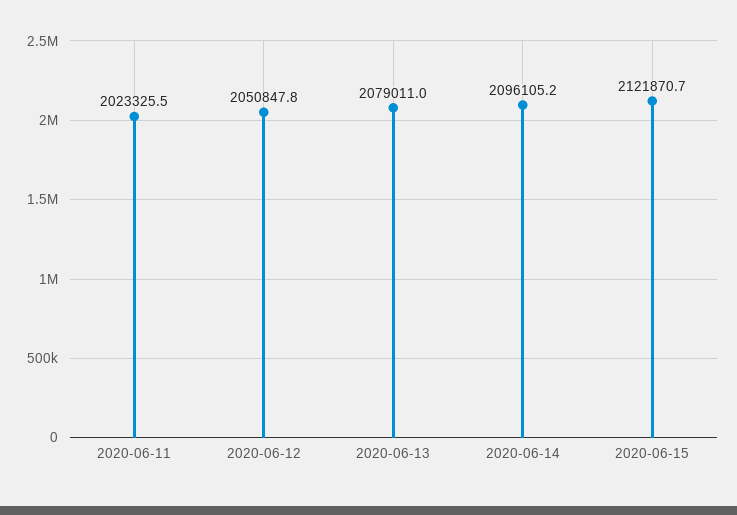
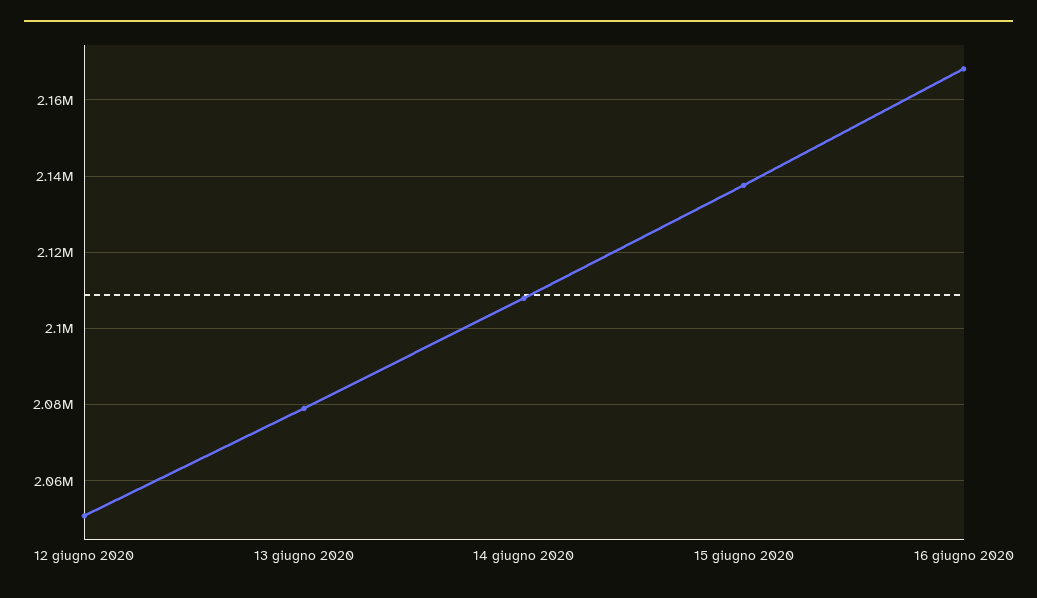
2020-06-11: 2023325.5 -> none
2020-06-14: 2096105.2 -> 2108000
2020-06-15: 2121870.7 -> 2138000
16 giugno 2020: none -> 2168000

